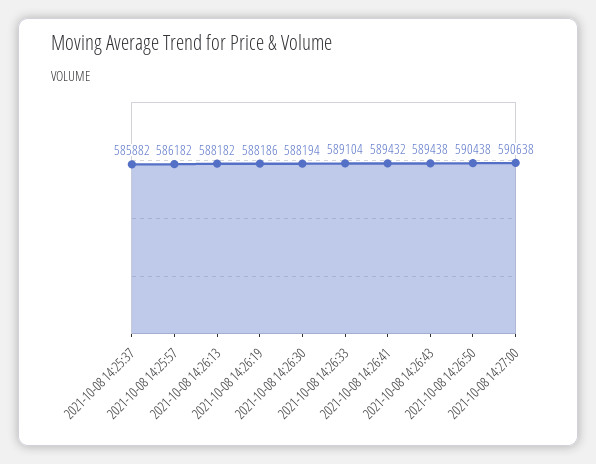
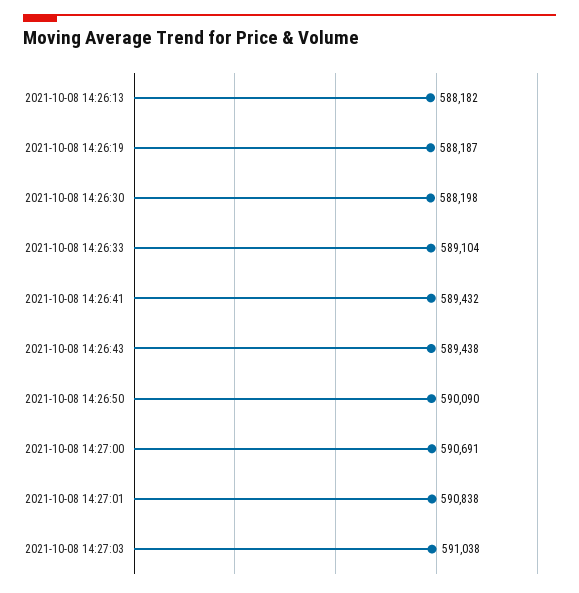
2021-10-08 14:25:37: 585882 -> none
2021-10-08 14:25:57: 586182 -> none
2021-10-08 14:26:19: 588186 -> 588187
2021-10-08 14:26:30: 588194 -> 588198
2021-10-08 14:26:50: 590438 -> 590090
2021-10-08 14:27:00: 590638 -> 590691
2021-10-08 14:27:01: none -> 590838
2021-10-08 14:27:03: none -> 591038

